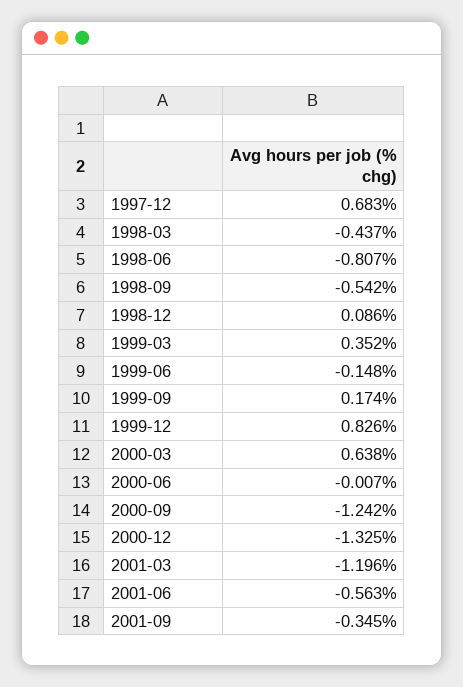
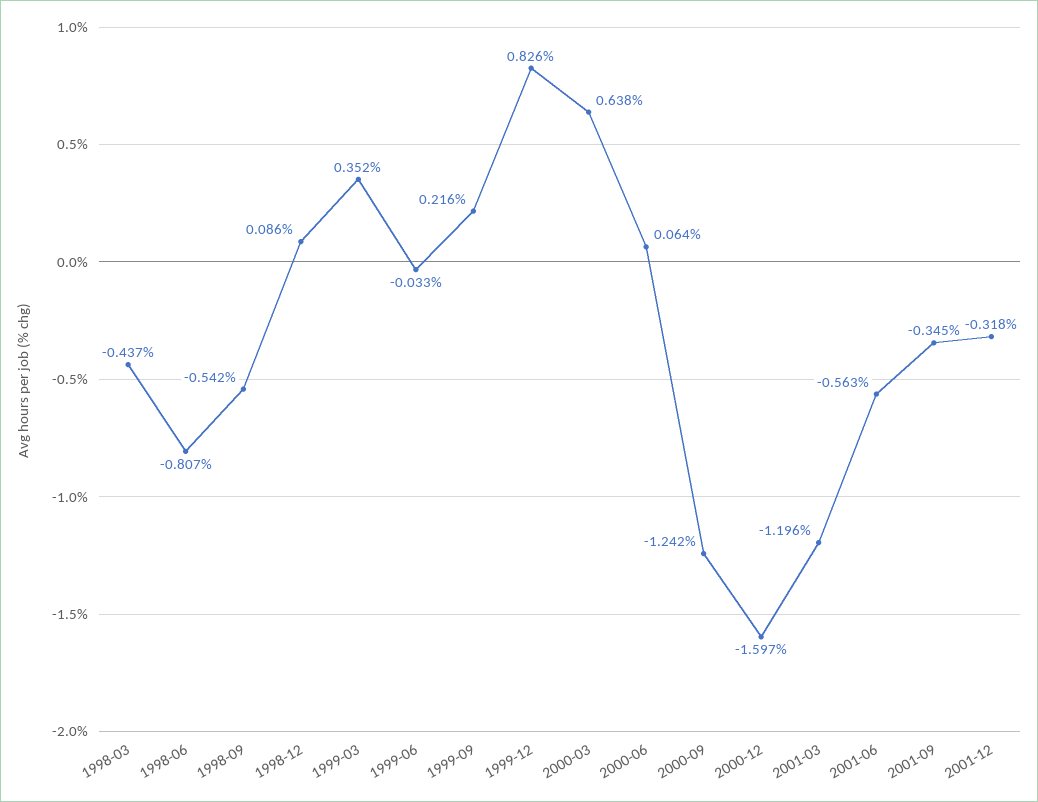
1997-12: 0.683 -> none
1999-06: -0.148 -> -0.033
1999-09: 0.174 -> 0.216
2000-06: -0.007 -> 0.064
2000-12: -1.325 -> -1.597
2001-12: none -> -0.318

